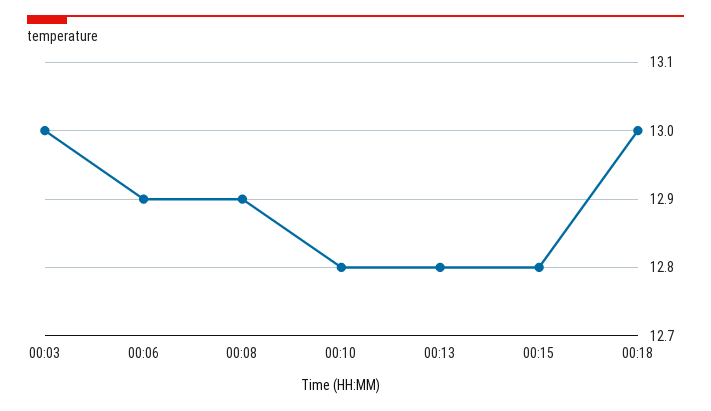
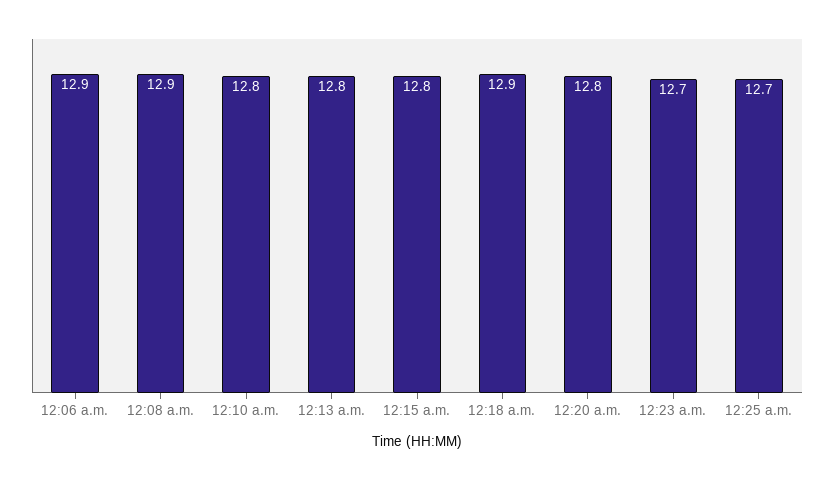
00:03: 13 -> none
00:18: 13 -> 12.9
12:20 a.m.: none -> 12.8
12:23 a.m.: none -> 12.7
12:25 a.m.: none -> 12.7

